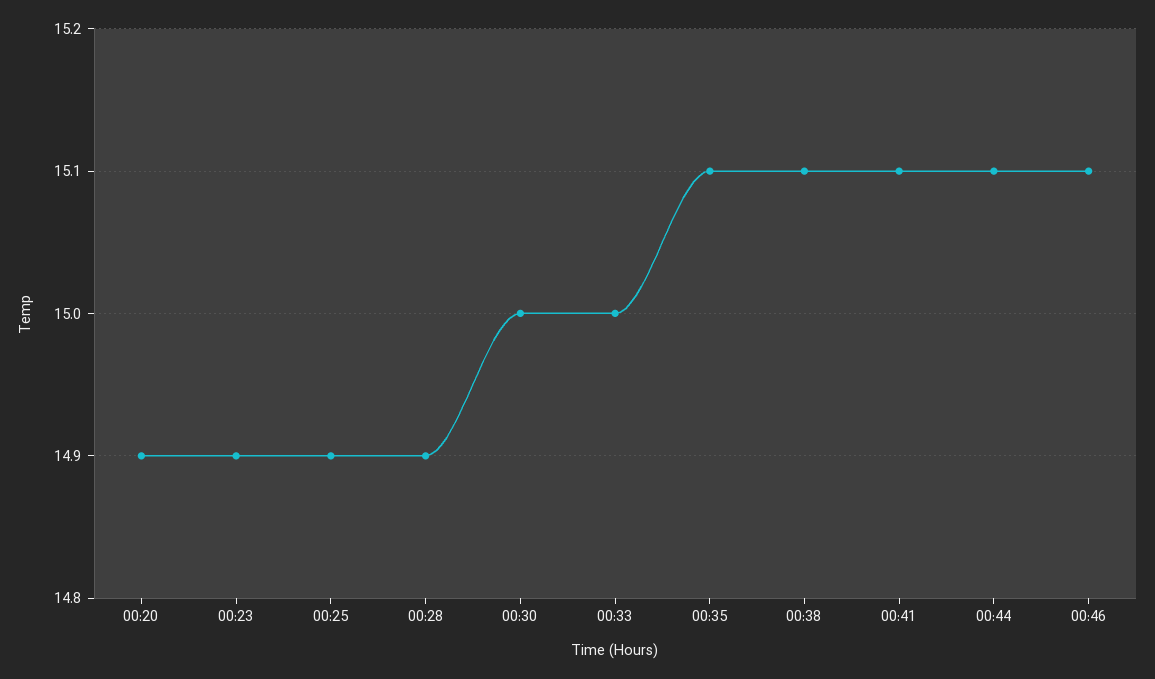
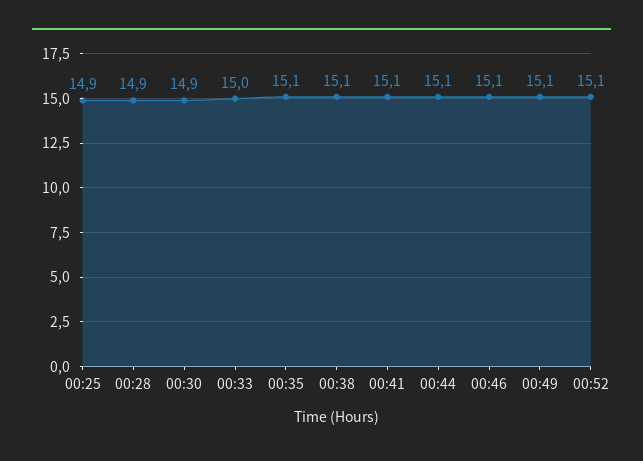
00:20: 14.9 -> none
00:23: 14.9 -> none
00:30: 15 -> 14.9
00:49: none -> 15.1
00:52: none -> 15.1

